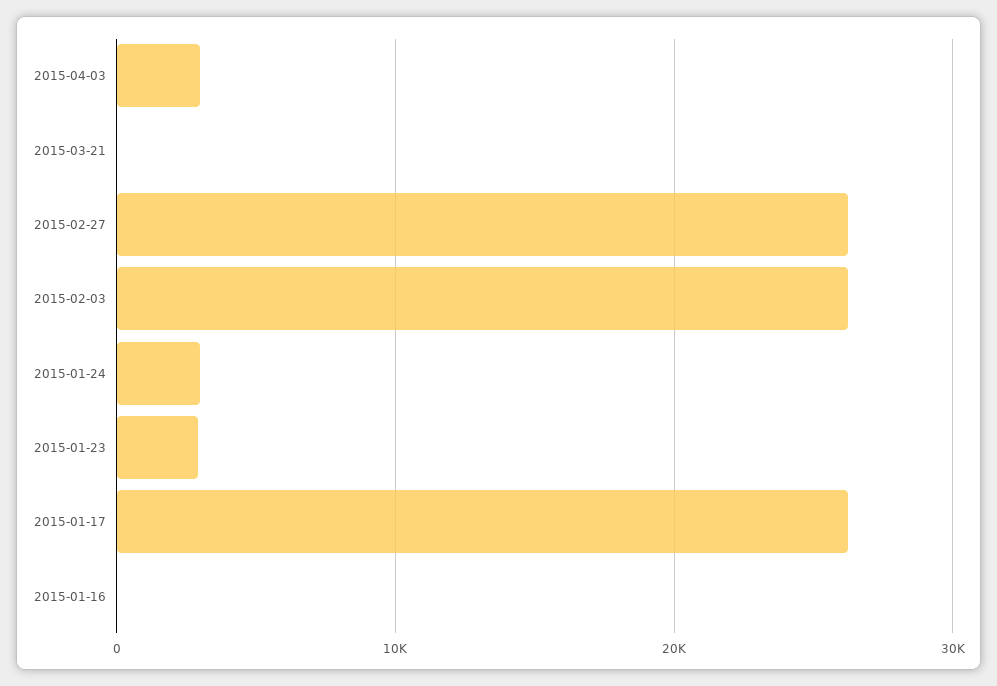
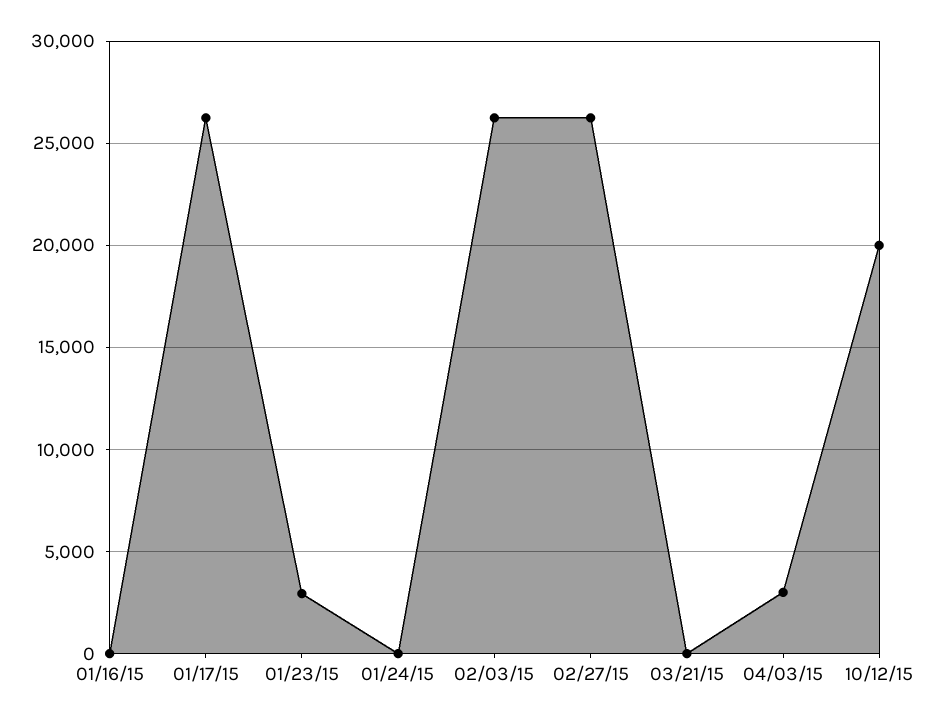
2015-01-24: 3000 -> 0
10/12/15: none -> 20000

